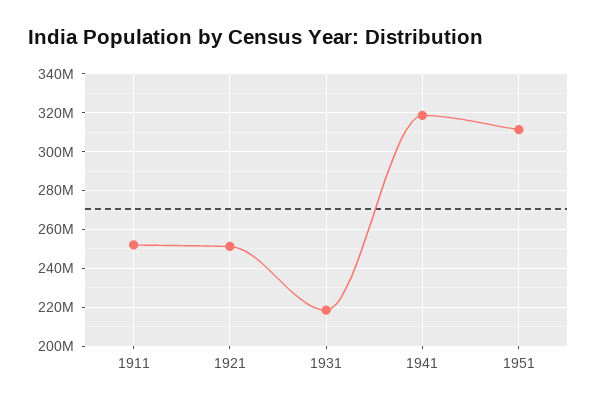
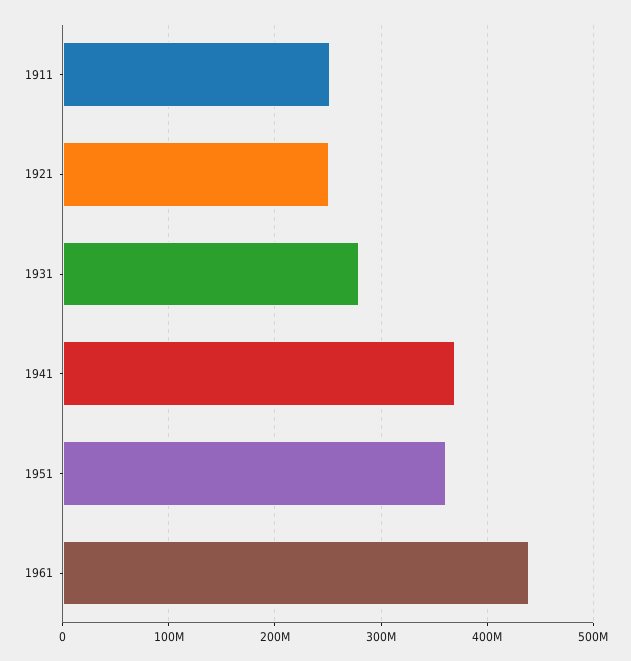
1931: 220000000 -> 280000000
1941: 320000000 -> 370000000
1951: 310000000 -> 360000000
1961: none -> 440000000

